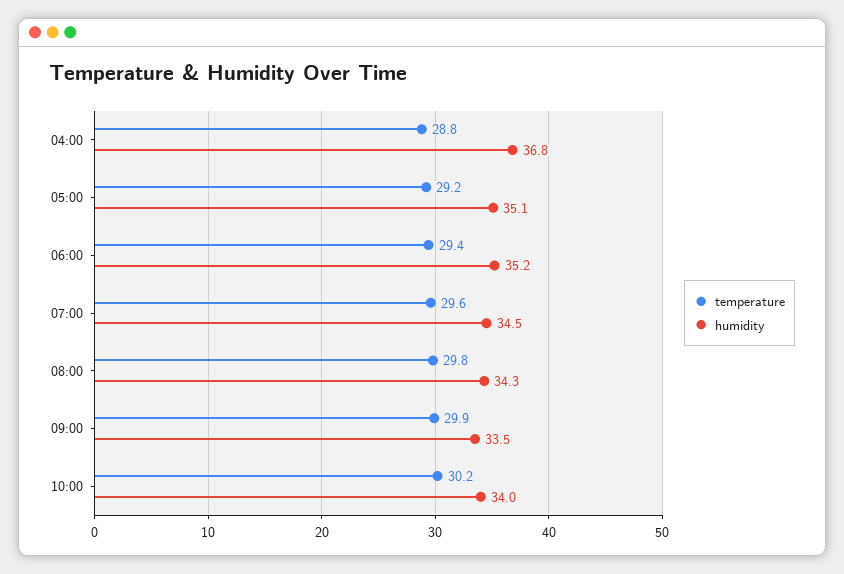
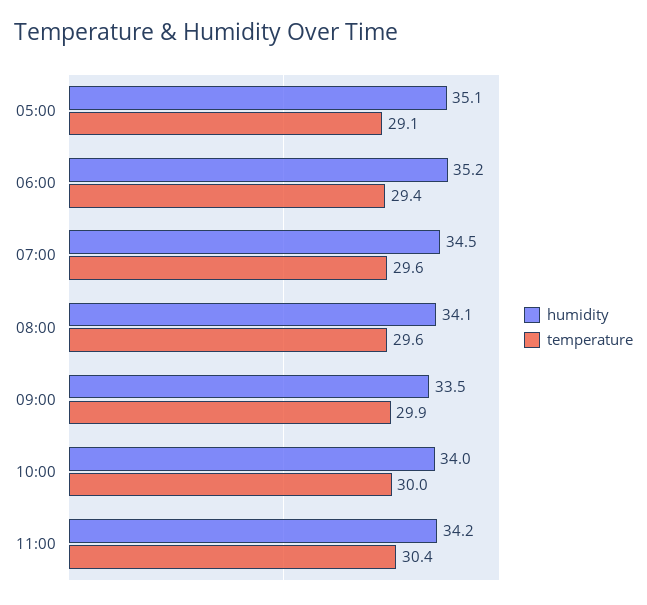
temperature, 04:00: 28.8 -> none
humidity, 04:00: 36.8 -> none
temperature, 05:00: 29.2 -> 29.1
temperature, 08:00: 29.8 -> 29.6
humidity, 08:00: 34.3 -> 34.1
temperature, 10:00: 30.2 -> 30
humidity, 11:00: none -> 34.2
temperature, 11:00: none -> 30.4

